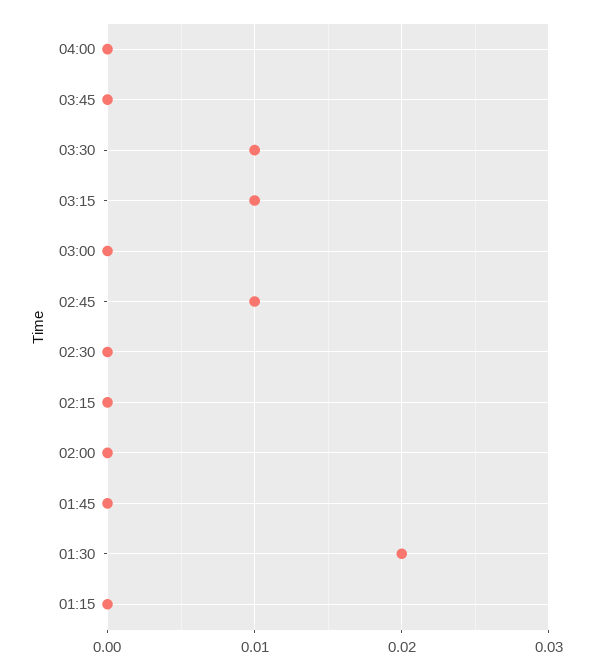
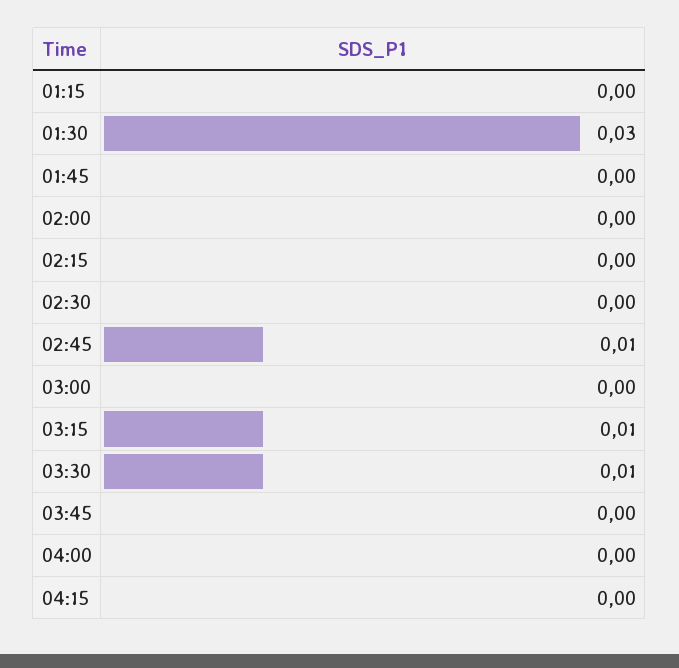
01:30: 0.02 -> 0.03
04:15: none -> 0

